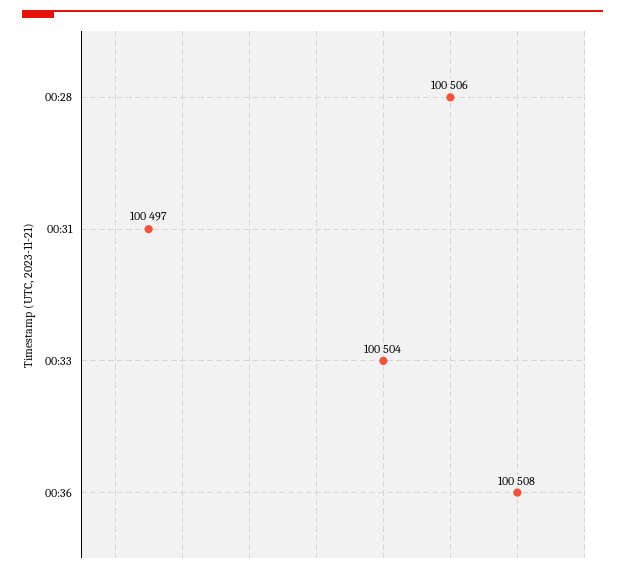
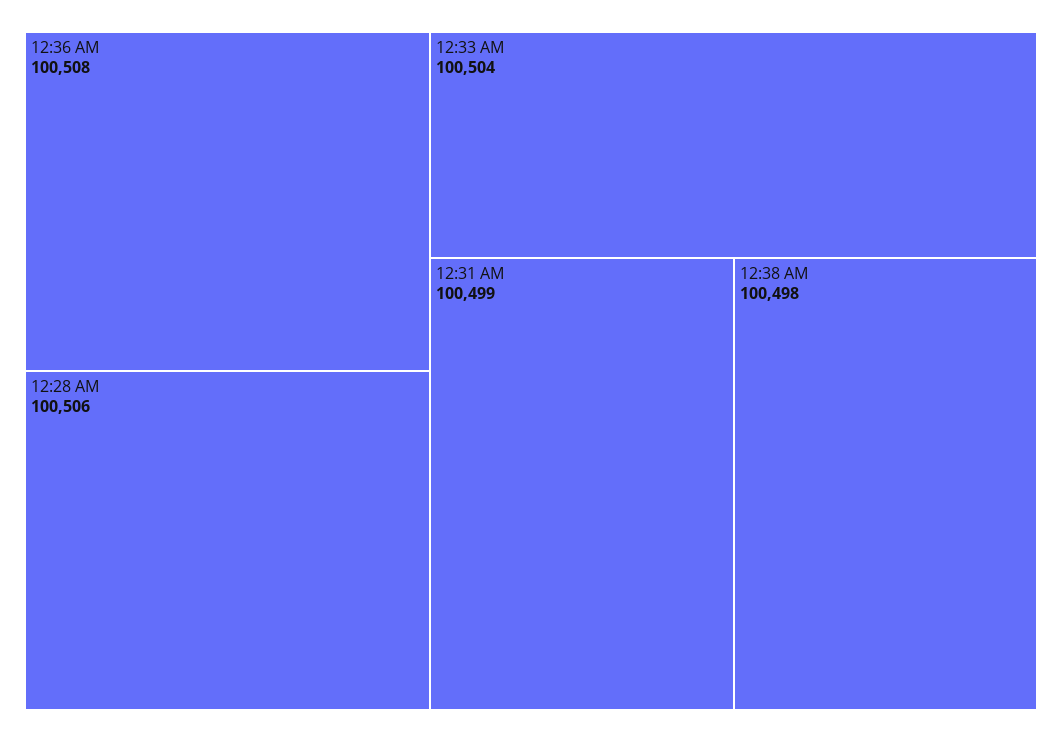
00:31: 100497 -> 100499
12:38 AM: none -> 100498

